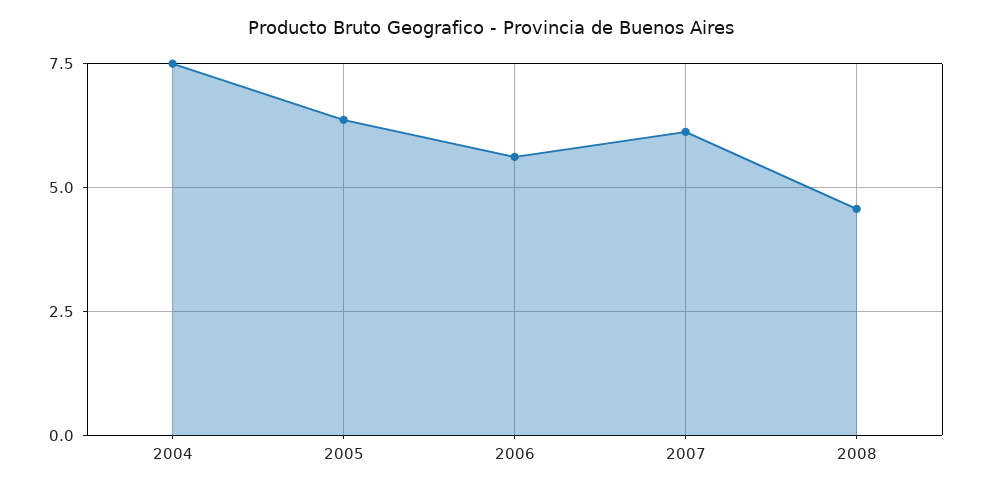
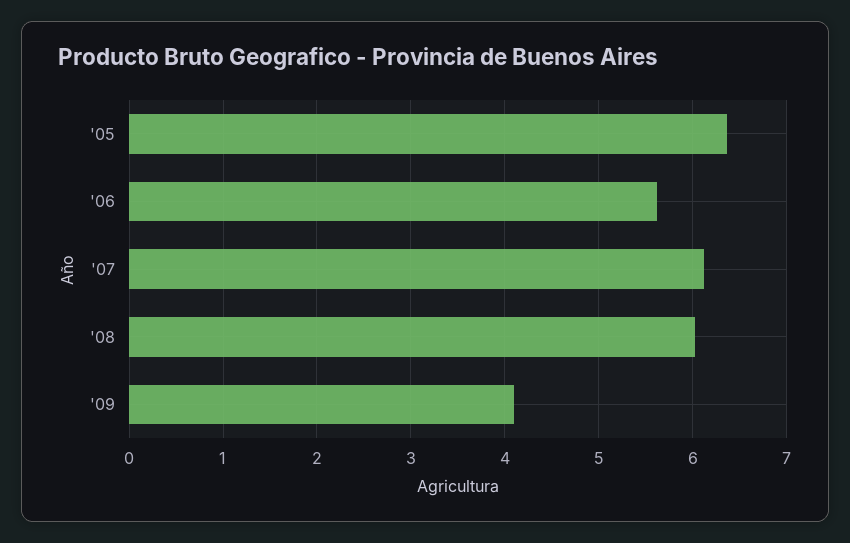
2004: 7.5 -> none
2008: 4.5 -> 6
'09: none -> 4.1

